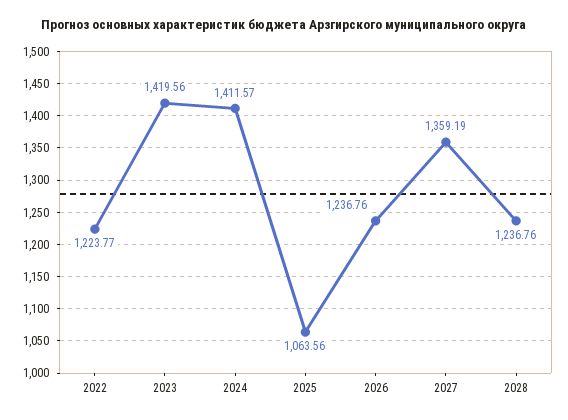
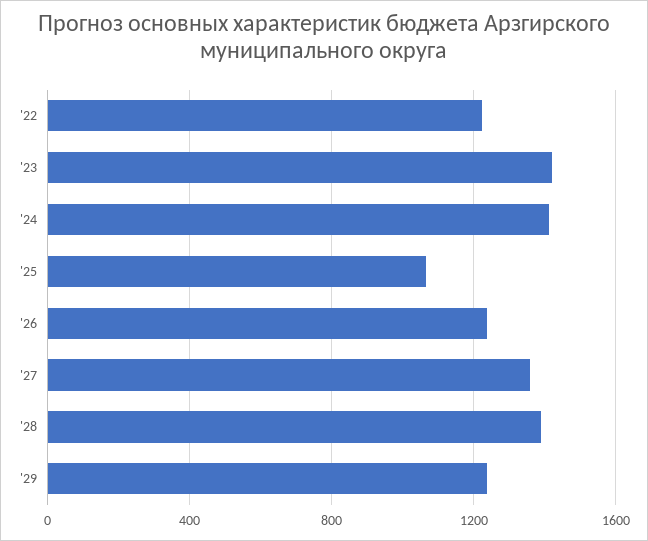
2028: 1236.76 -> 1400
'29: none -> 1250

